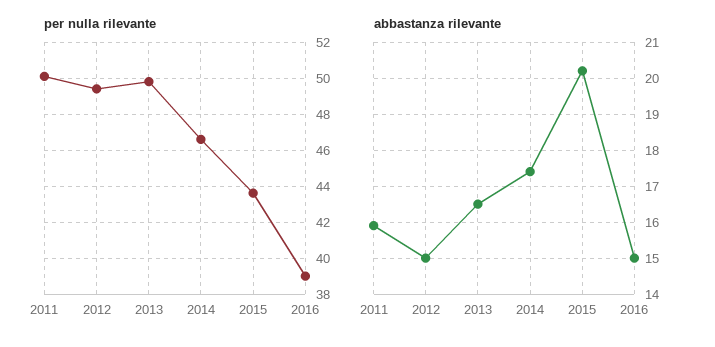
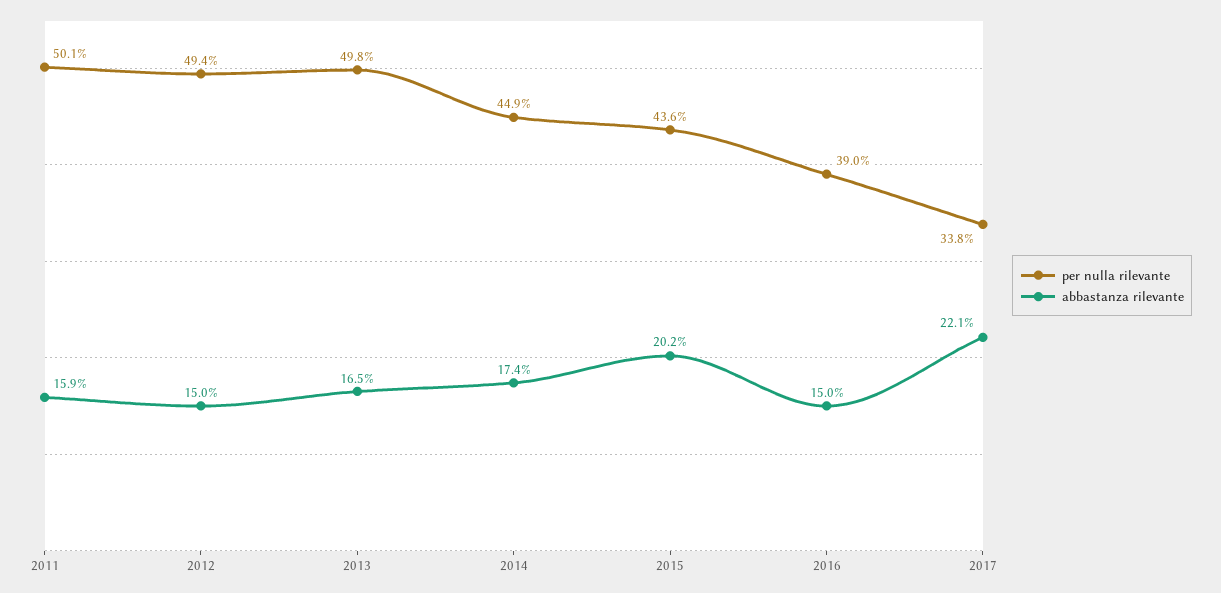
per nulla rilevante, 2014: 46.5 -> 44.9
per nulla rilevante, 2017: none -> 33.8
abbastanza rilevante, 2017: none -> 22.1

